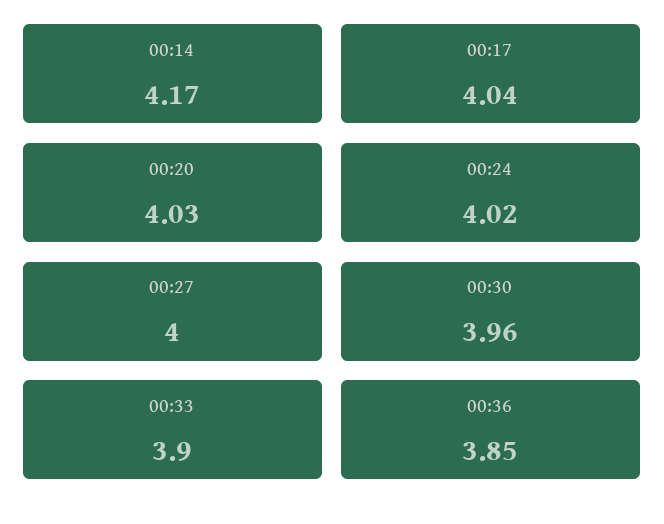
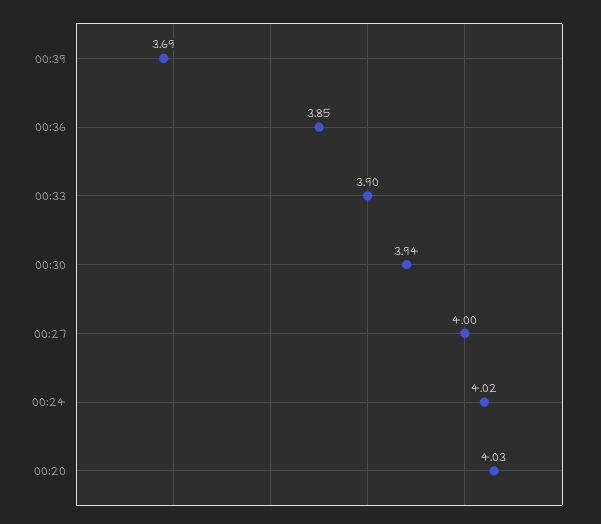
00:14: 4.17 -> none
00:17: 4.04 -> none
00:30: 3.96 -> 3.94
00:39: none -> 3.69

